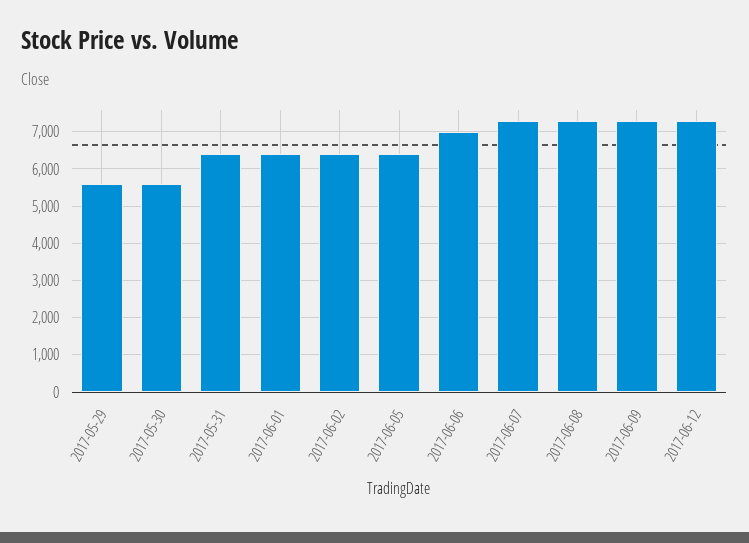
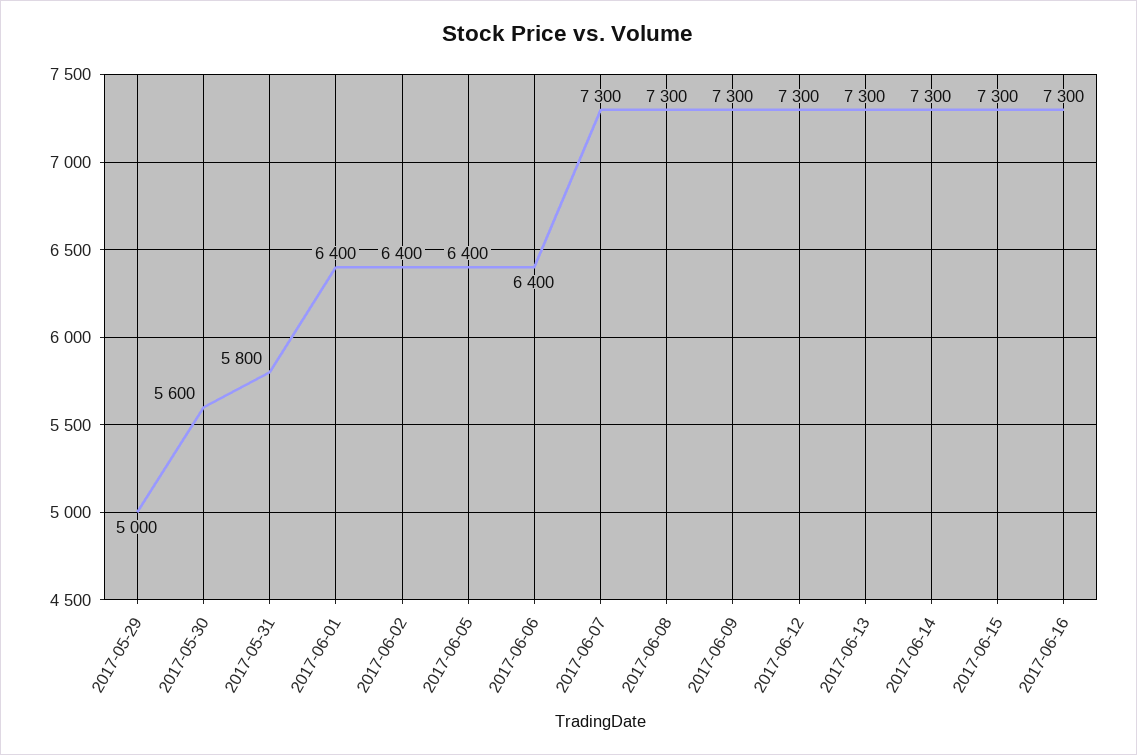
2017-05-29: 5600 -> 5000
2017-05-31: 6400 -> 5800
2017-06-06: 7000 -> 6400
2017-06-13: none -> 7300
2017-06-14: none -> 7300
2017-06-15: none -> 7300
2017-06-16: none -> 7300

